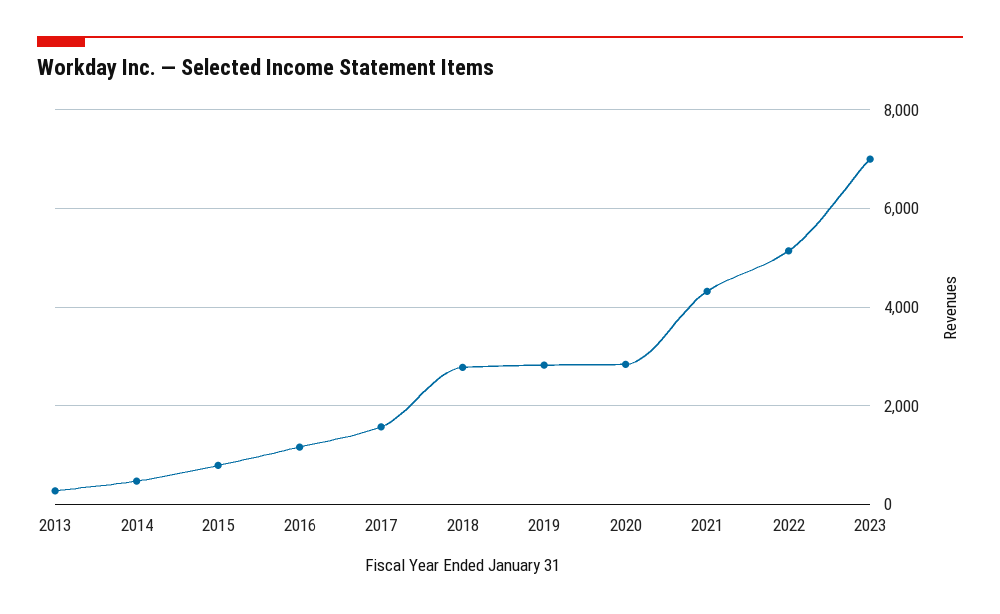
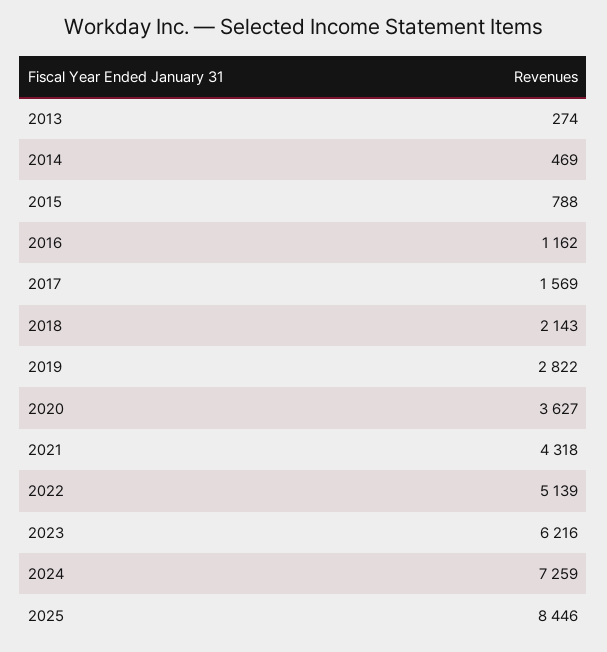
2018: 2800 -> 2143
2020: 2800 -> 3627
2023: 7000 -> 6216
2024: none -> 7259
2025: none -> 8446

